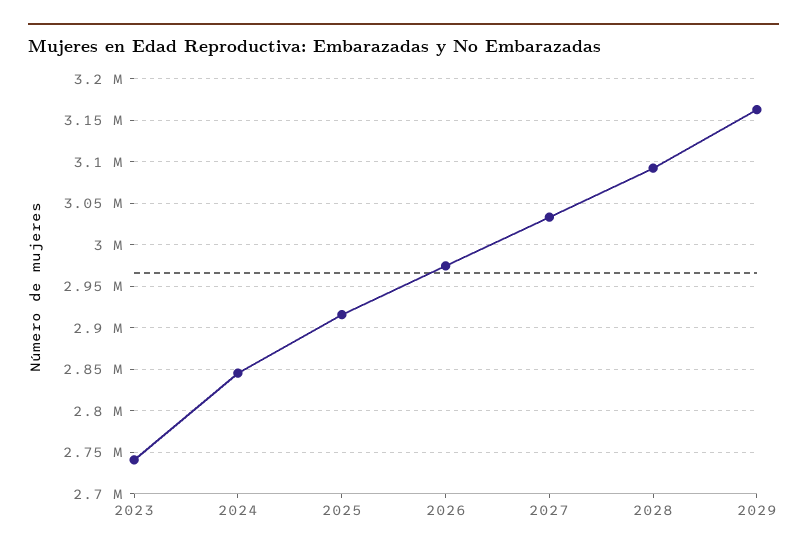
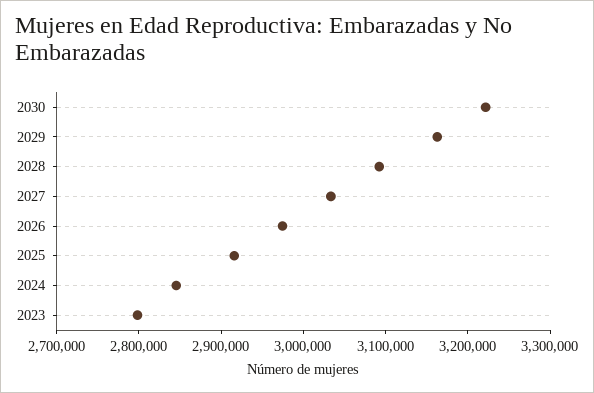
2023: 2740000 -> 2800000
2030: none -> 3220000

